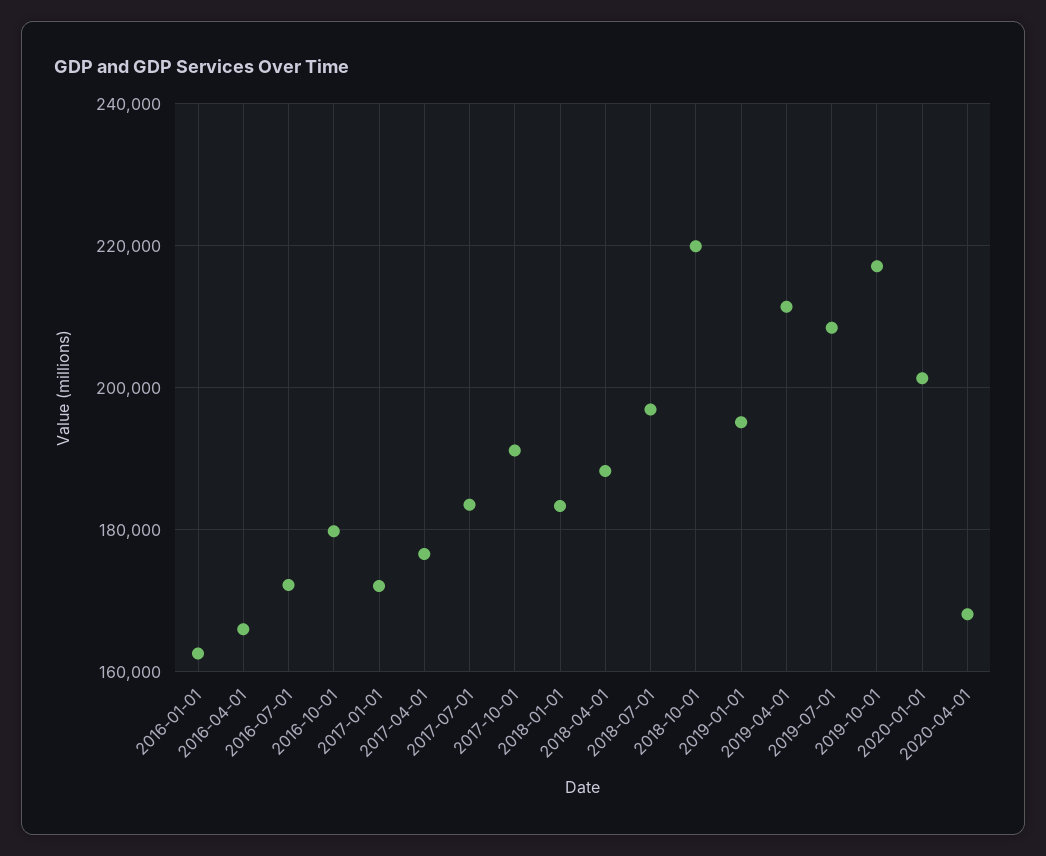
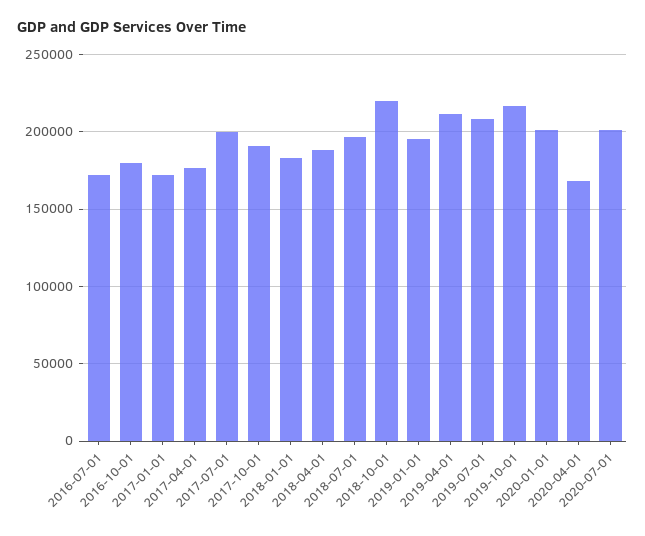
2016-01-01: 162000 -> none
2016-04-01: 166000 -> none
2017-07-01: 184000 -> 200000
2020-07-01: none -> 200000

